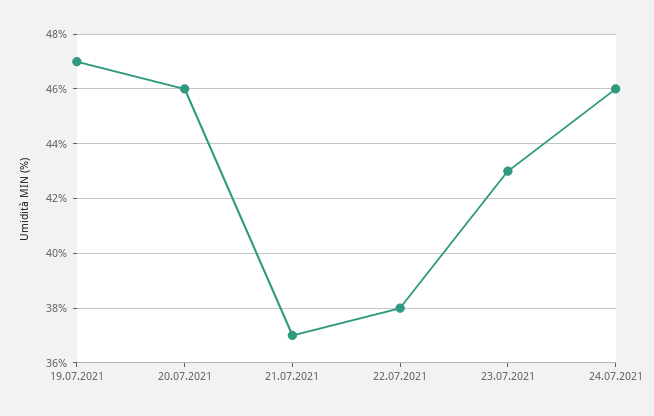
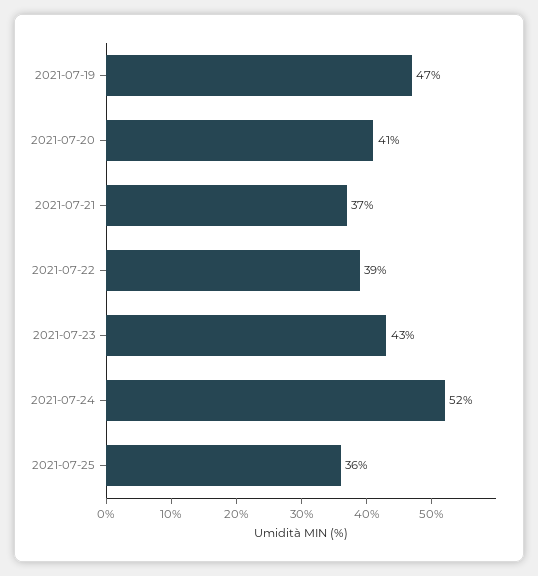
20.07.2021: 46 -> 41
22.07.2021: 38 -> 39
24.07.2021: 46 -> 52
2021-07-25: none -> 36

